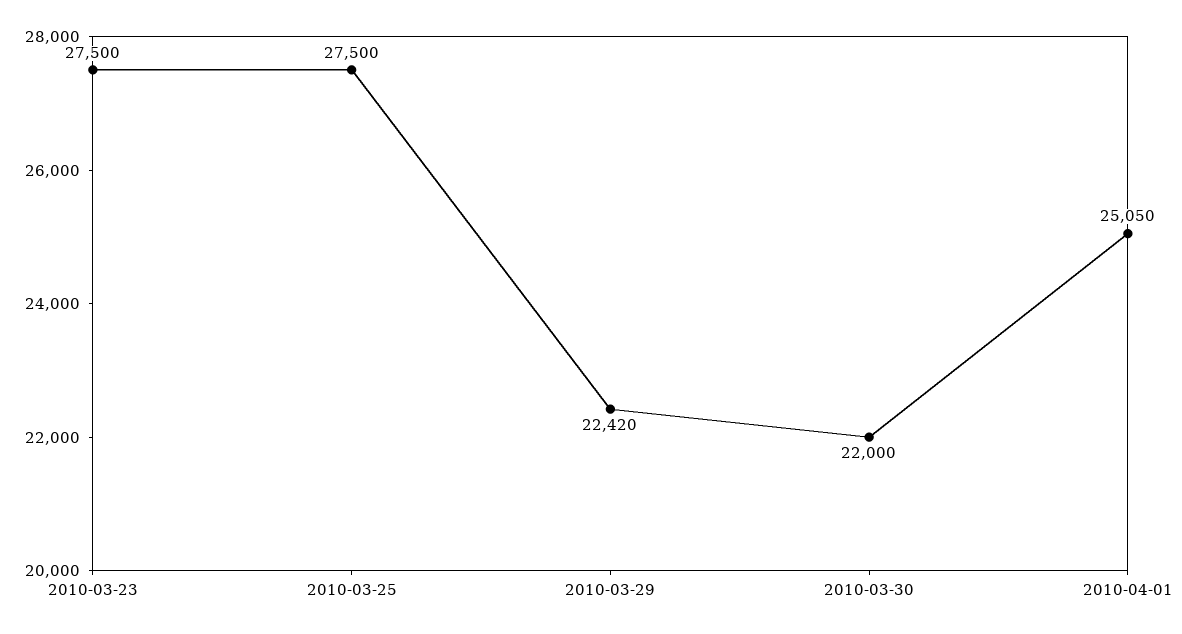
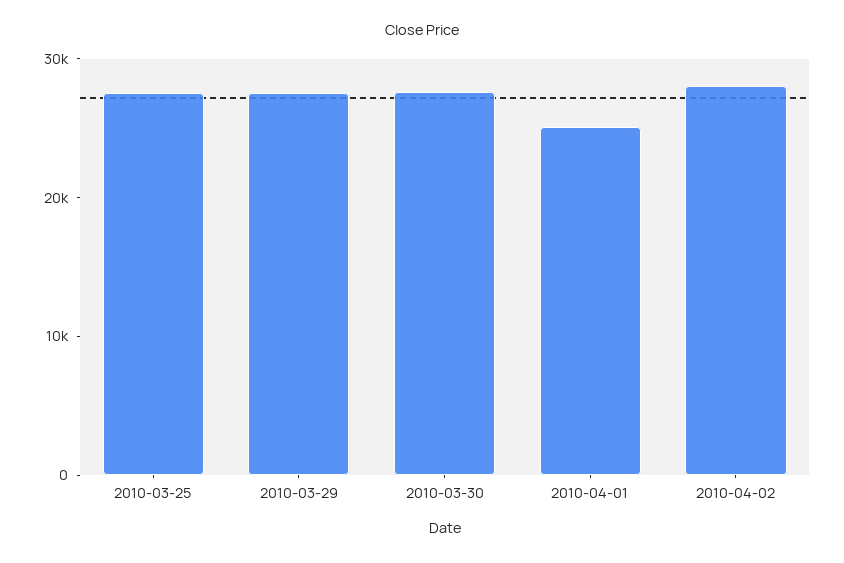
2010-03-23: 27500 -> none
2010-03-29: 22420 -> 28000
2010-03-30: 22000 -> 28000
2010-04-02: none -> 28000

